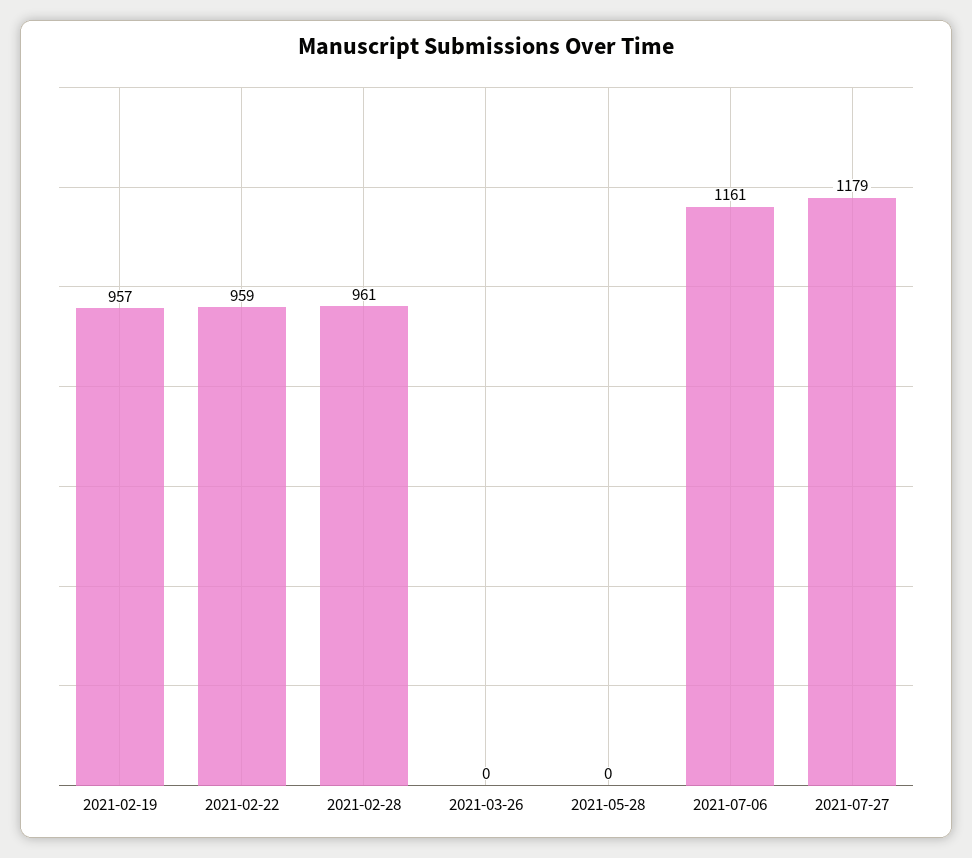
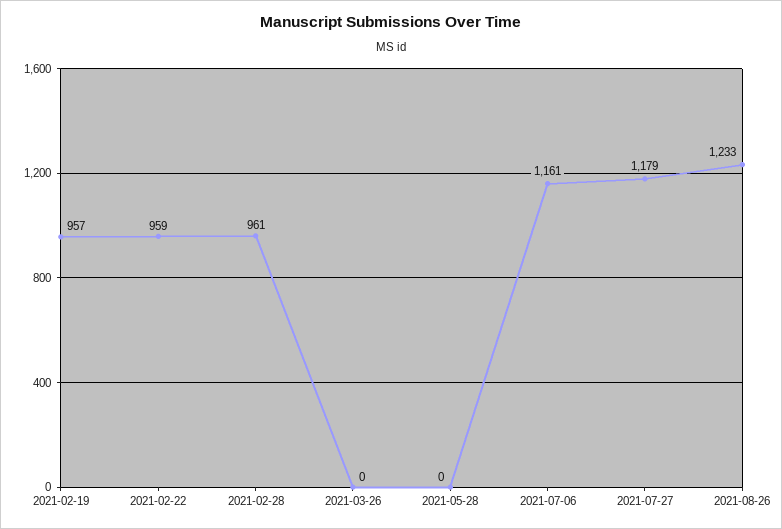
2021-08-26: none -> 1233

